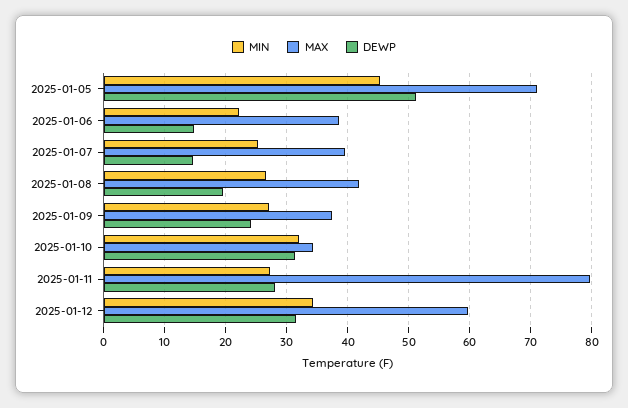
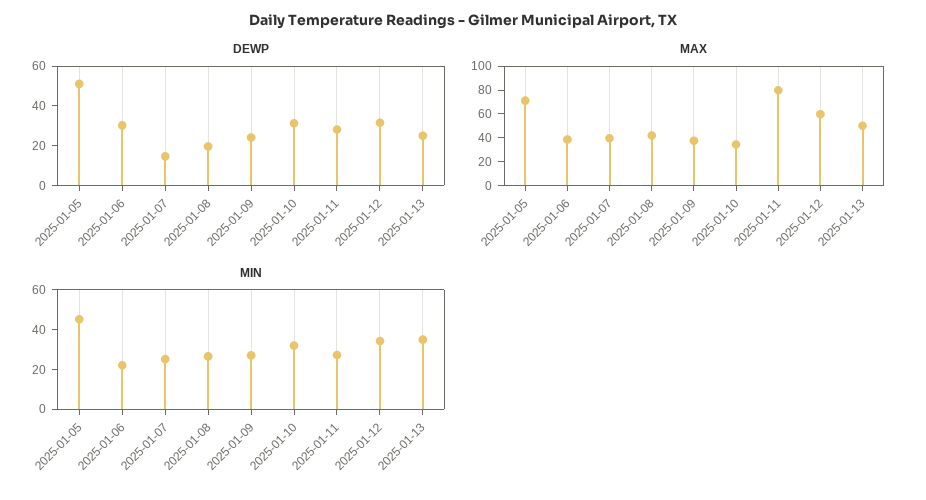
DEWP, 2025-01-06: 15 -> 30
DEWP, 2025-01-13: none -> 25
MAX, 2025-01-13: none -> 50
MIN, 2025-01-13: none -> 35

